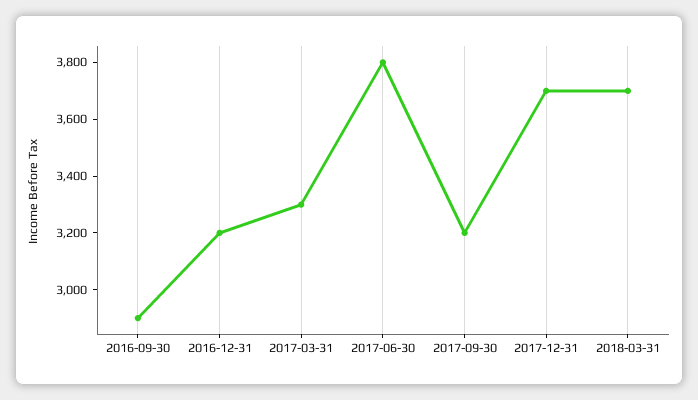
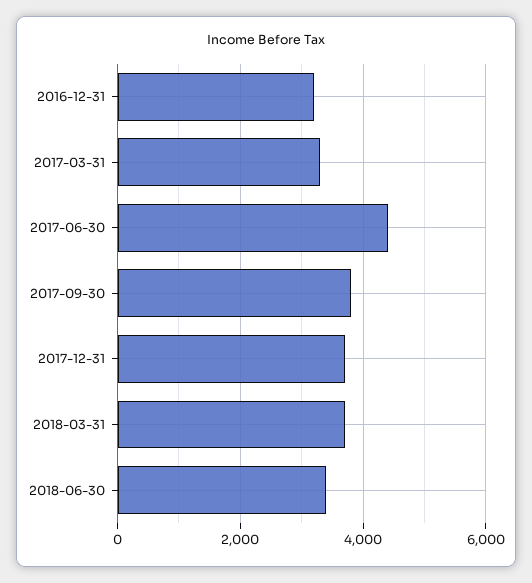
2016-09-30: 2900 -> none
2017-06-30: 3800 -> 4400
2017-09-30: 3200 -> 3800
2018-06-30: none -> 3400

